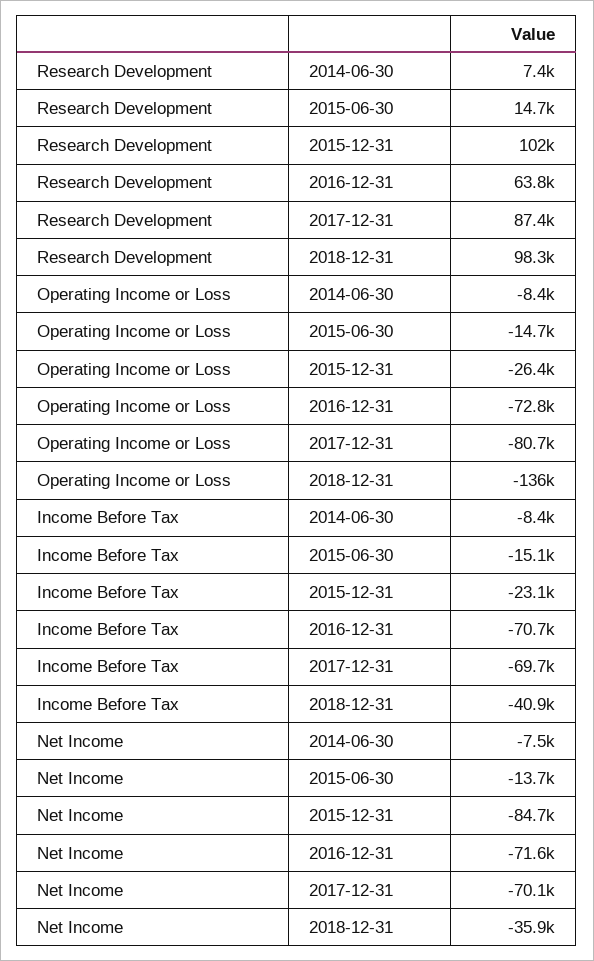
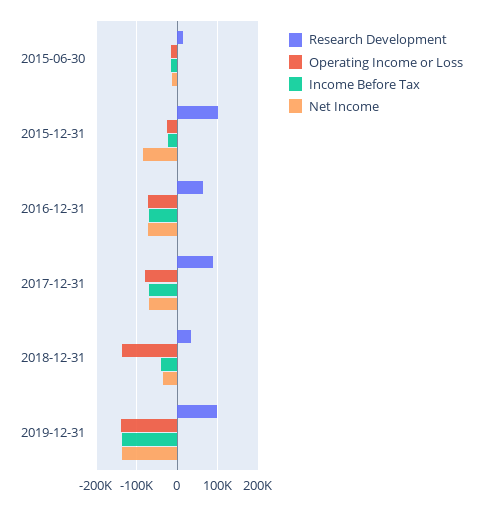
Research Development, 2014-06-30: 7400 -> none
Research Development, 2018-12-31: 98300 -> 40000
Operating Income or Loss, 2014-06-30: -8400 -> none
Income Before Tax, 2014-06-30: -8400 -> none
Net Income, 2014-06-30: -7500 -> none
Research Development, 2019-12-31: none -> 100000
Operating Income or Loss, 2019-12-31: none -> -140000
Income Before Tax, 2019-12-31: none -> -140000
Net Income, 2019-12-31: none -> -140000

